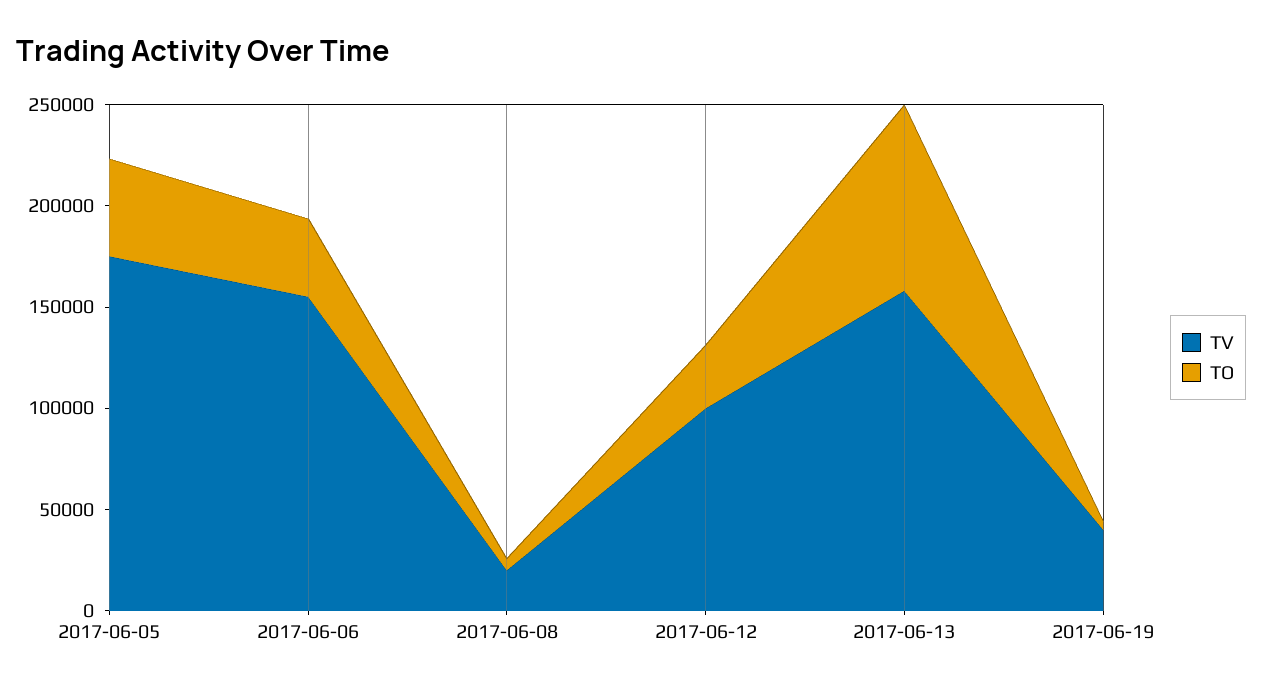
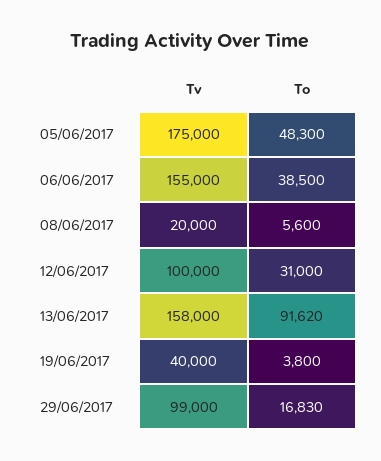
TV, 29/06/2017: none -> 99000
TO, 29/06/2017: none -> 16830

